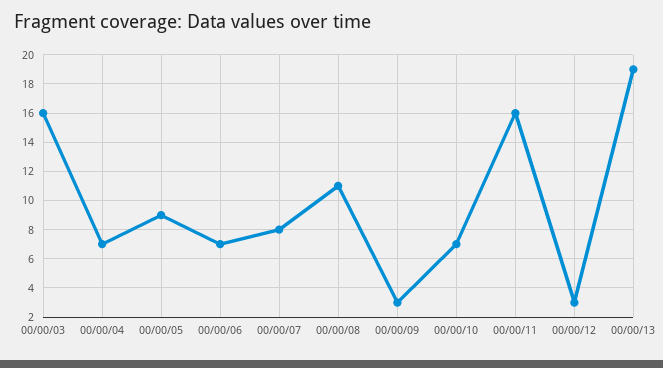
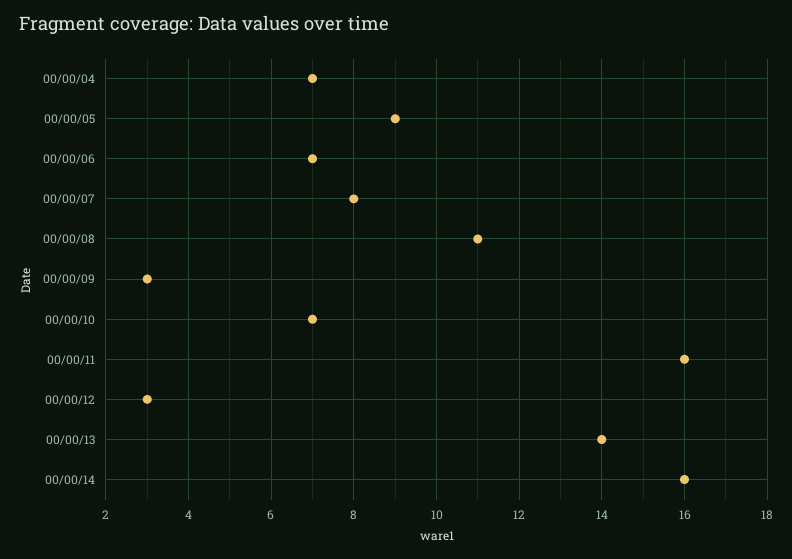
00/00/03: 16 -> none
00/00/13: 19 -> 14
00/00/14: none -> 16

